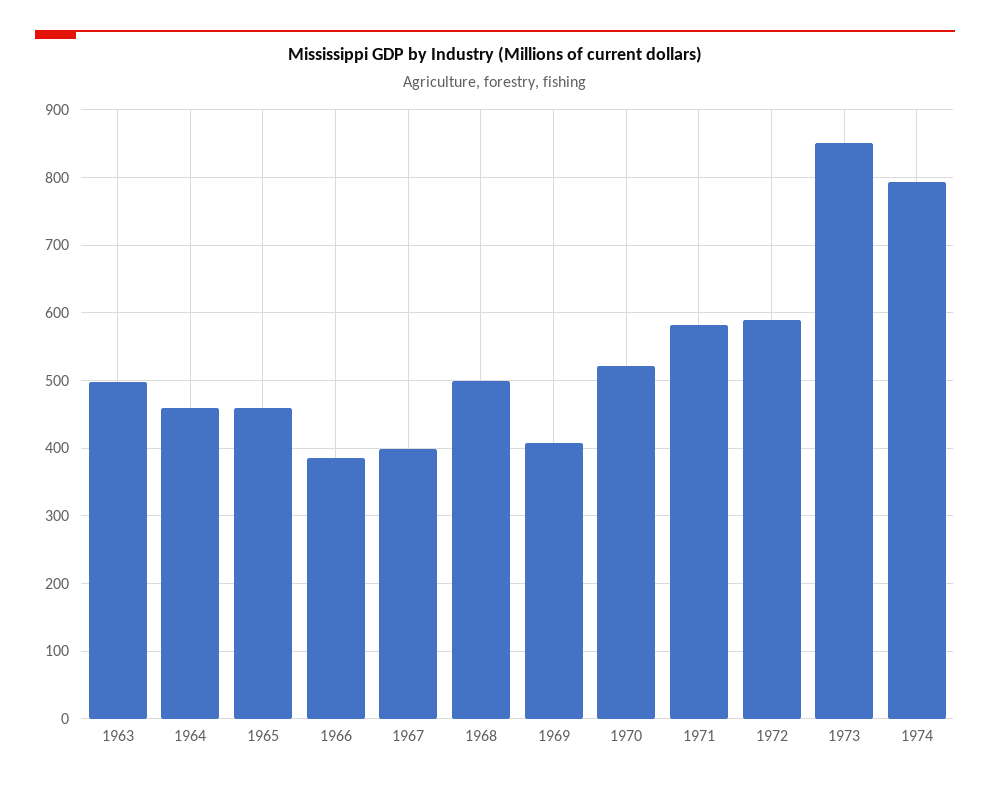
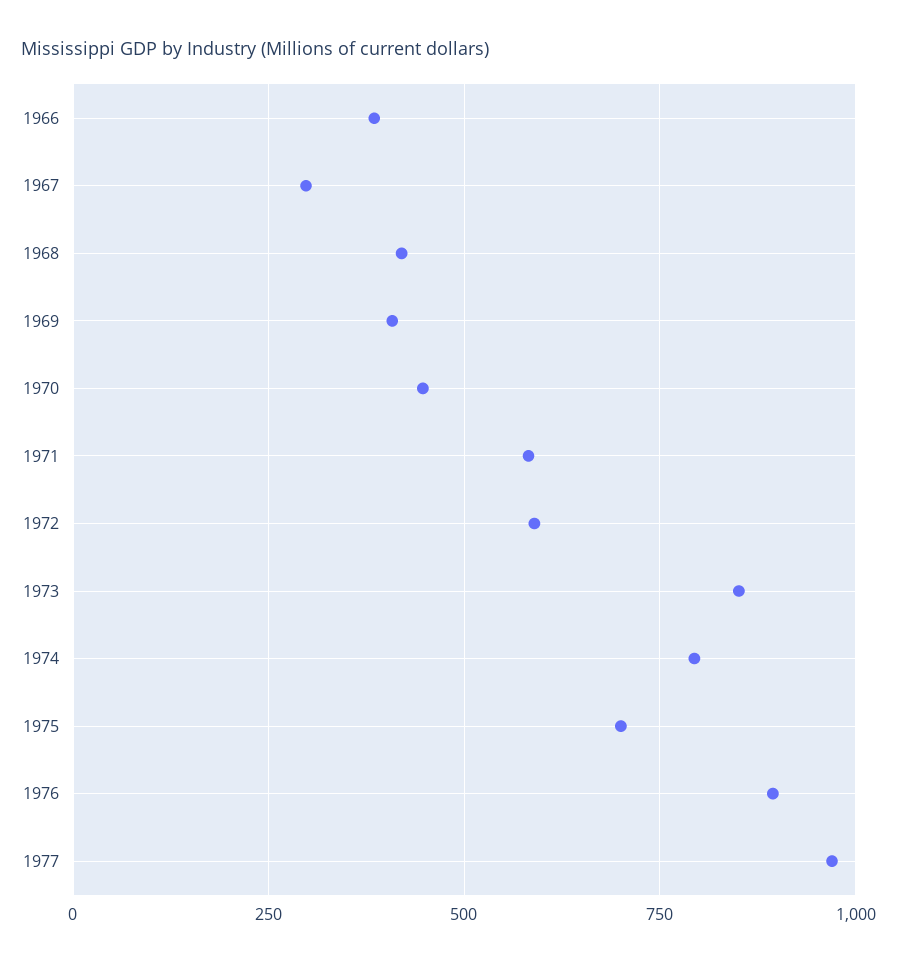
1963: 500 -> none
1964: 460 -> none
1965: 460 -> none
1967: 400 -> 300
1968: 500 -> 425
1970: 520 -> 450
1975: none -> 700
1976: none -> 900
1977: none -> 975

